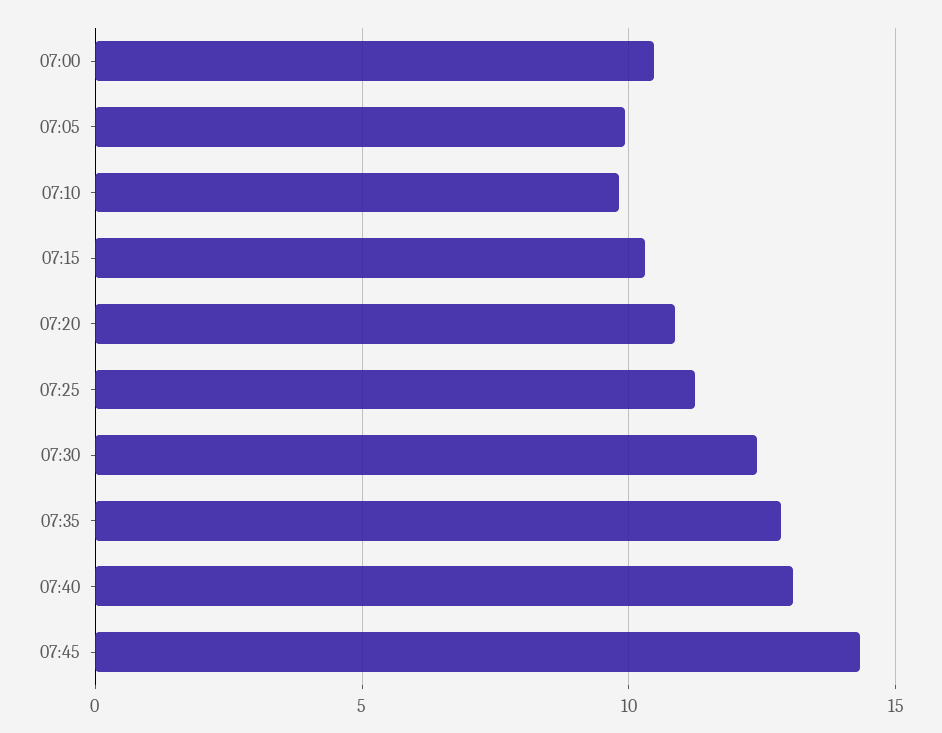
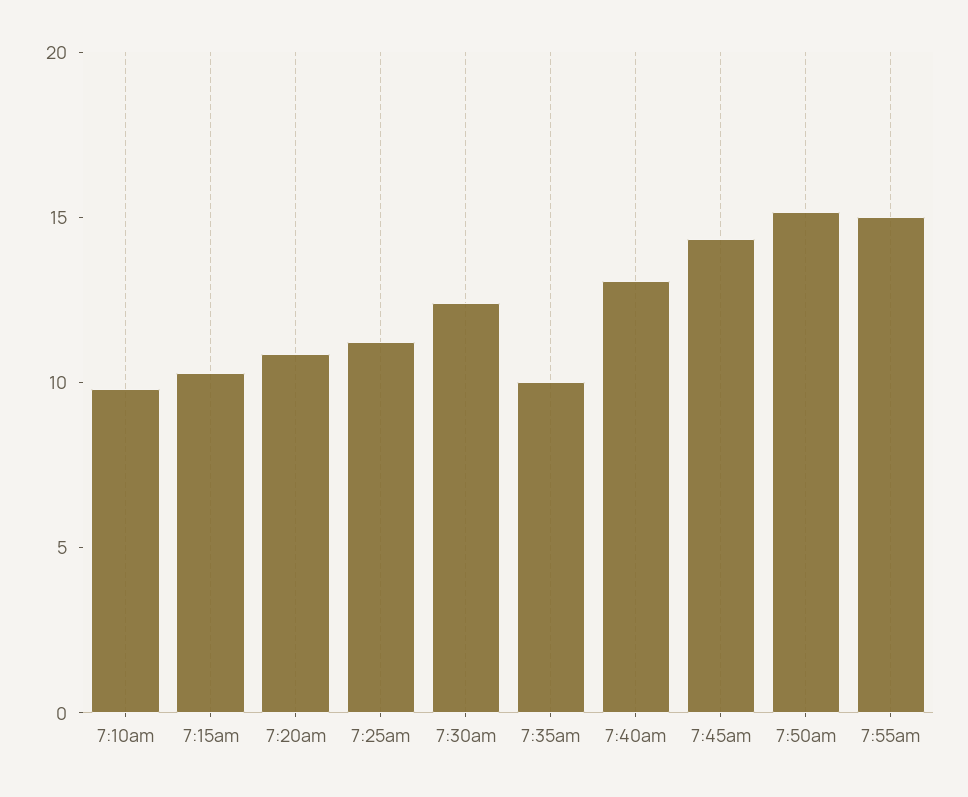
07:00: 10.5 -> none
07:05: 10 -> none
07:35: 13 -> 10
7:50am: none -> 15
7:55am: none -> 15

